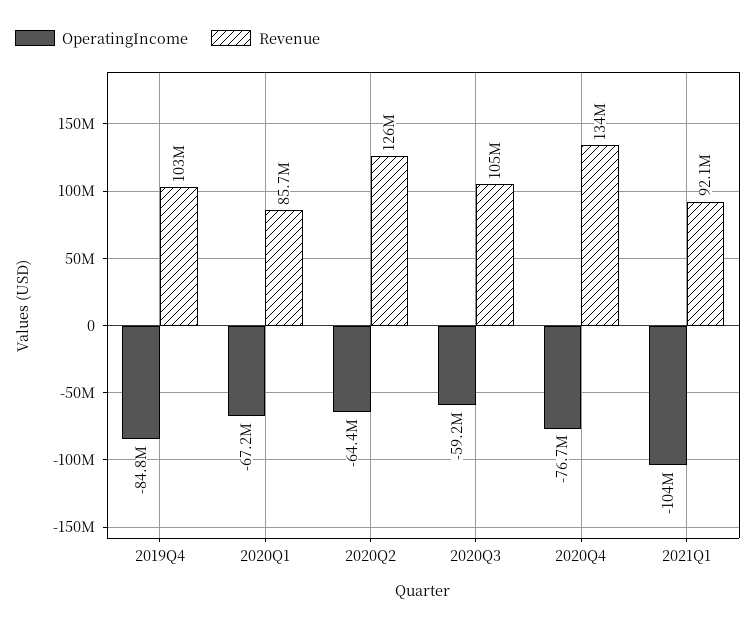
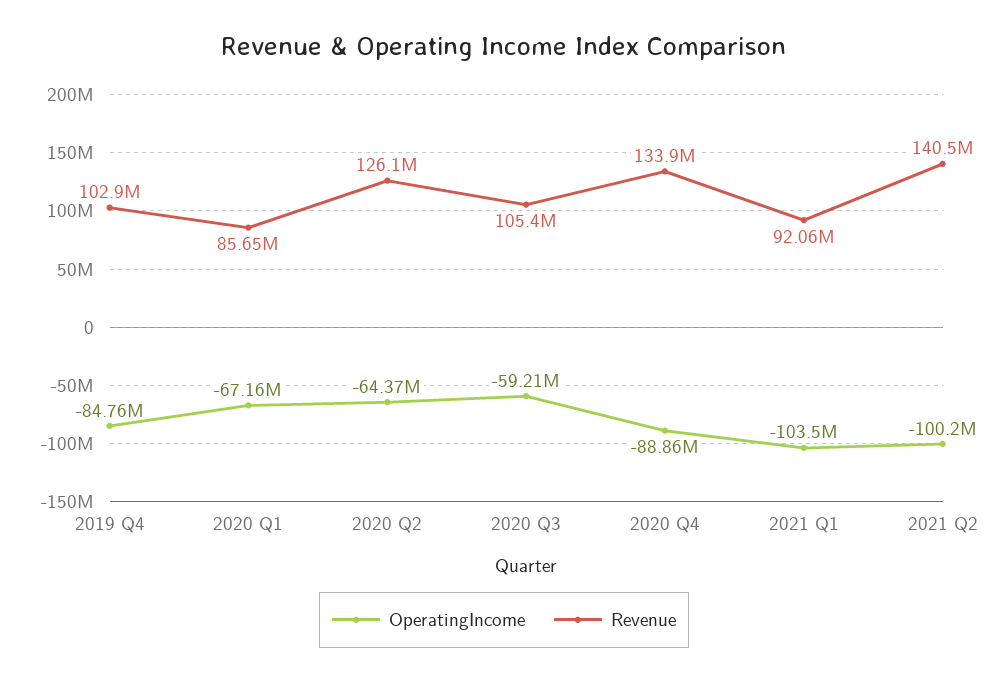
OperatingIncome, 2020Q4: -76700000 -> -88860000
OperatingIncome, 2021 Q2: none -> -100200000
Revenue, 2021 Q2: none -> 140500000

